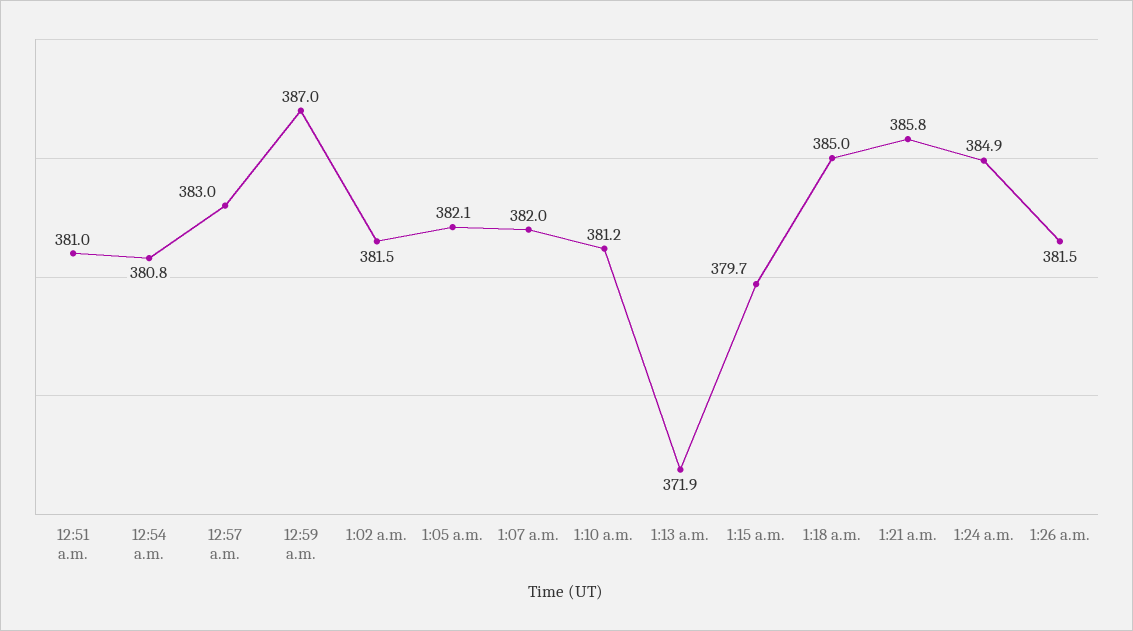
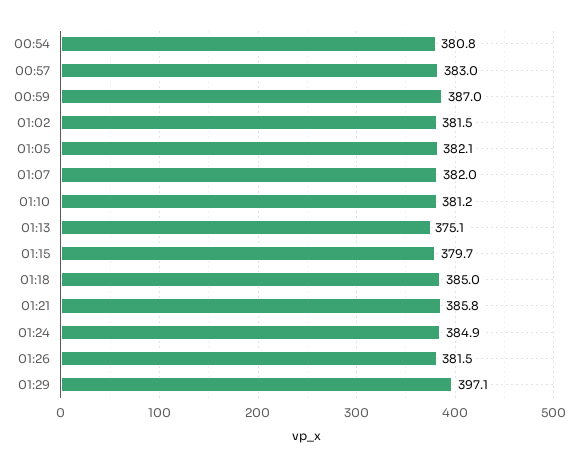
12:51 a.m.: 381 -> none
1:13 a.m.: 371.9 -> 375.1
01:29: none -> 397.1

